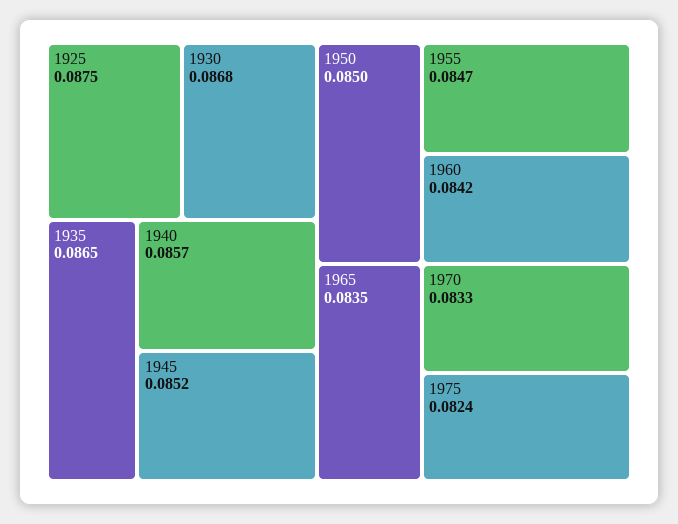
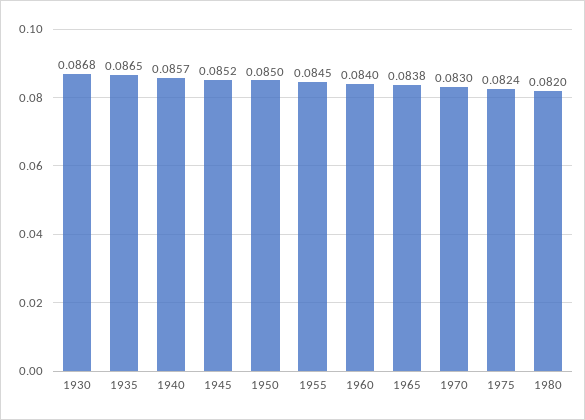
1925: 0.0875 -> none
1955: 0.0847 -> 0.0845
1960: 0.0842 -> 0.084
1965: 0.0835 -> 0.0838
1970: 0.0833 -> 0.083
1980: none -> 0.082

